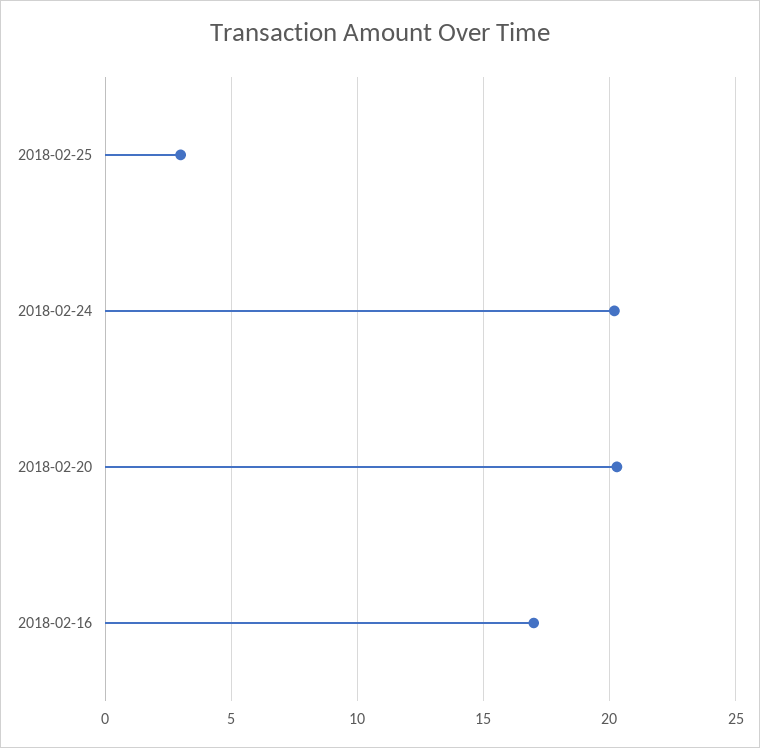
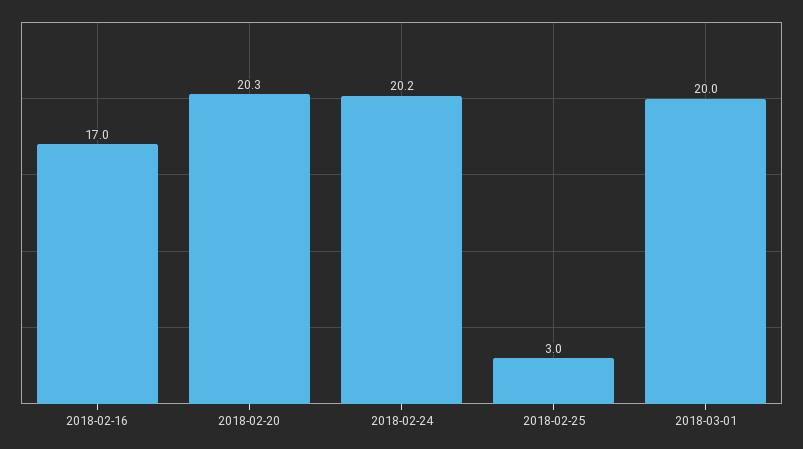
2018-03-01: none -> 20

